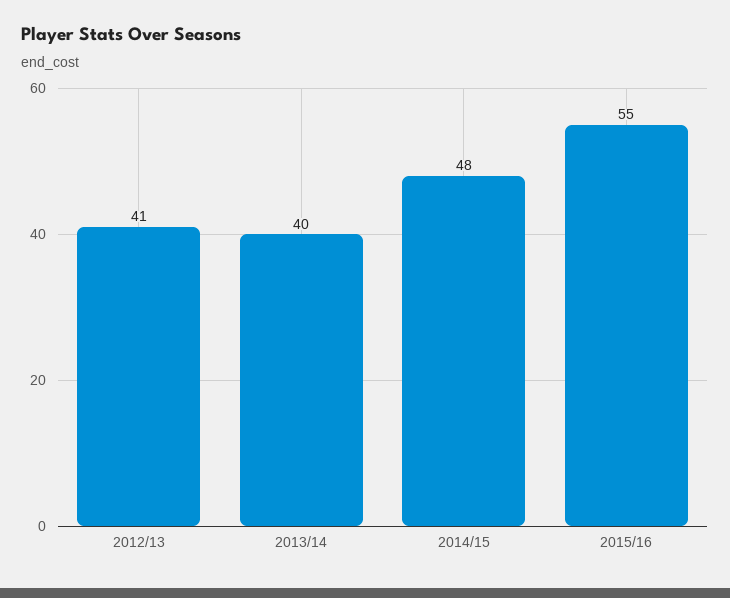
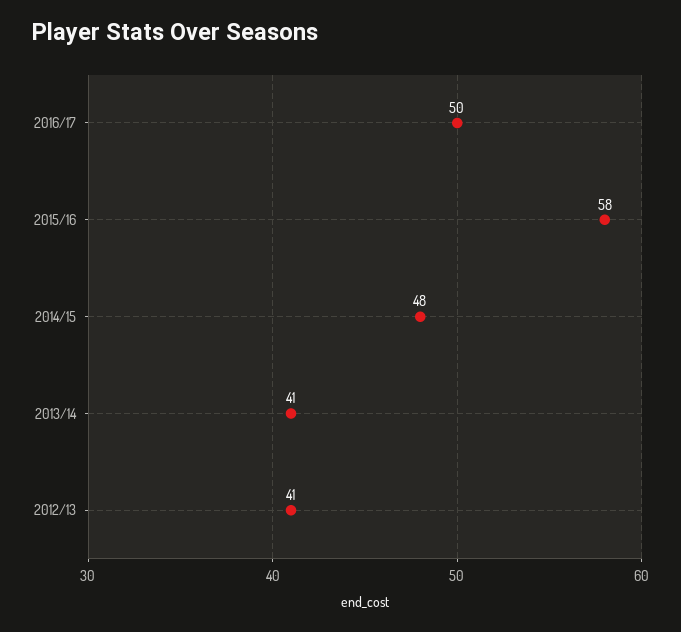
2013/14: 40 -> 41
2015/16: 55 -> 58
2016/17: none -> 50

